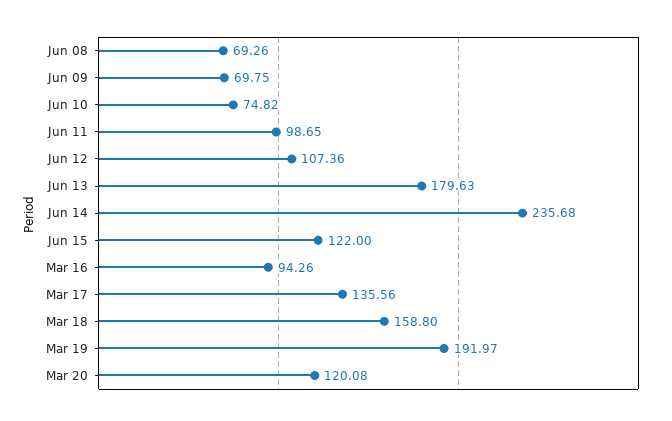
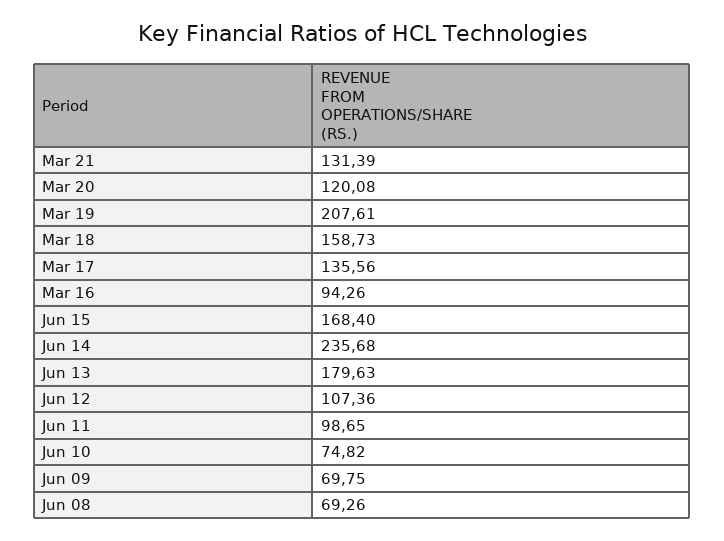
Jun 15: 122 -> 168.4
Mar 18: 158.8 -> 158.73
Mar 19: 191.97 -> 207.61
Mar 21: none -> 131.39

